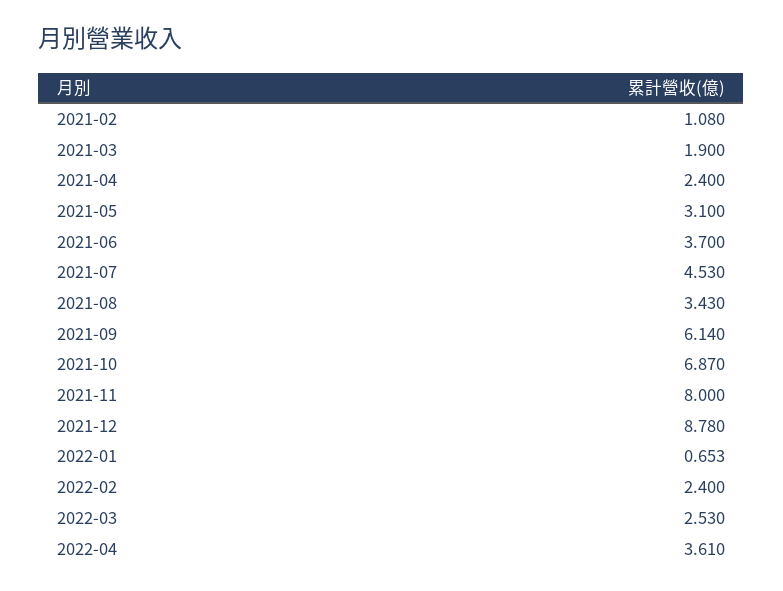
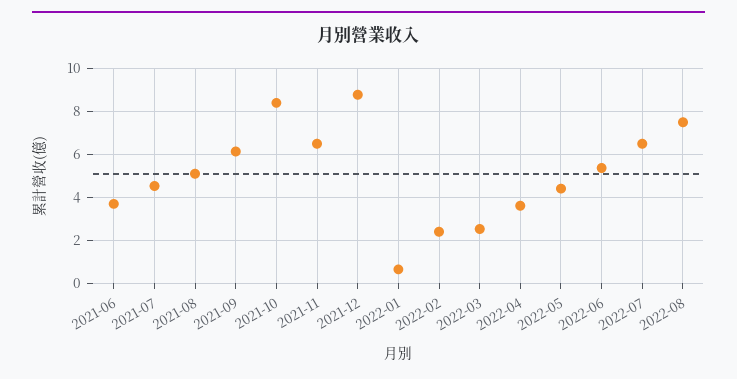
2021-02: 1.08 -> none
2021-03: 1.9 -> none
2021-04: 2.4 -> none
2021-05: 3.1 -> none
2021-08: 3.43 -> 5
2021-10: 6.87 -> 8.5
2021-11: 8 -> 6.5
2022-05: none -> 4.5
2022-06: none -> 5.5
2022-07: none -> 6.5
2022-08: none -> 7.5

